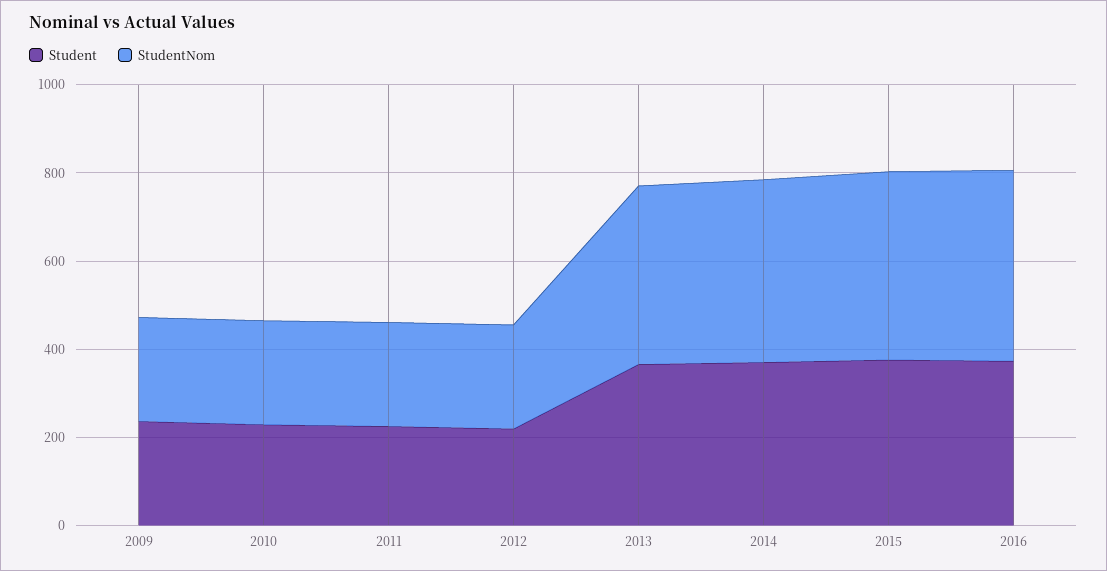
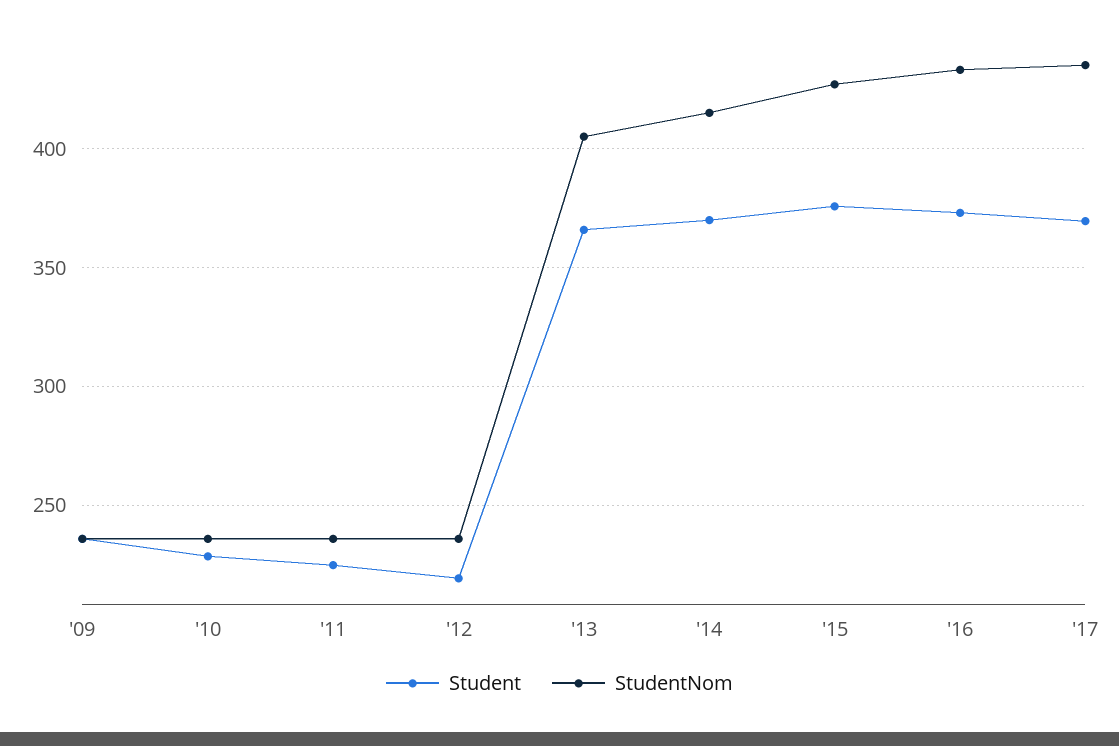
Student, '17: none -> 370
StudentNom, '17: none -> 435

